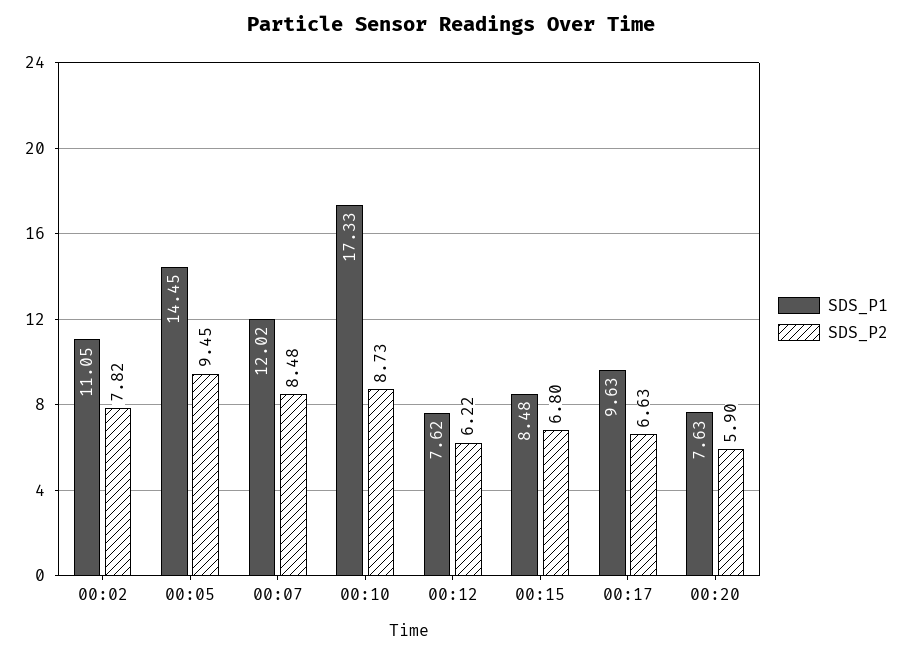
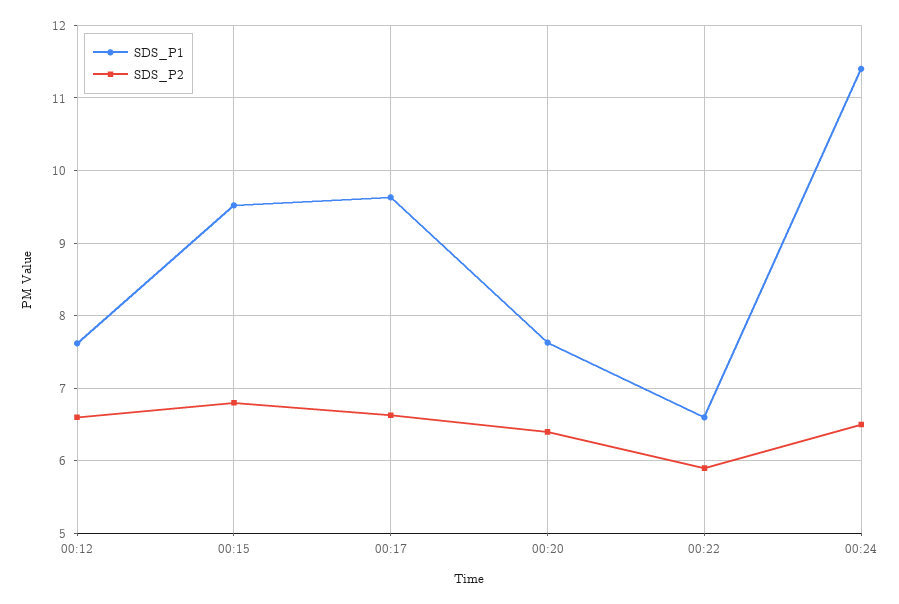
SDS_P1, 00:02: 11.05 -> none
SDS_P2, 00:02: 7.82 -> none
SDS_P1, 00:05: 14.45 -> none
SDS_P2, 00:05: 9.45 -> none
SDS_P1, 00:07: 12.02 -> none
SDS_P2, 00:07: 8.48 -> none
SDS_P1, 00:10: 17.33 -> none
SDS_P2, 00:10: 8.73 -> none
SDS_P2, 00:12: 6.22 -> 6.6
SDS_P1, 00:15: 8.48 -> 9.5
SDS_P2, 00:20: 5.9 -> 6.4
SDS_P1, 00:22: none -> 6.6
SDS_P2, 00:22: none -> 5.9
SDS_P1, 00:24: none -> 11.4
SDS_P2, 00:24: none -> 6.5

